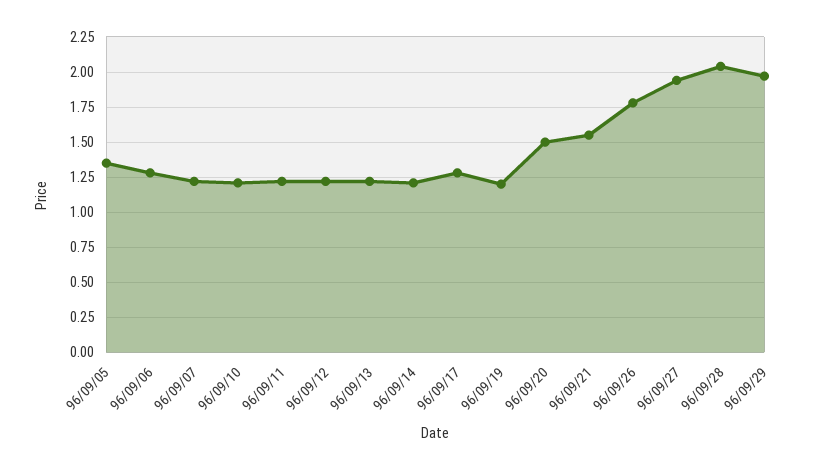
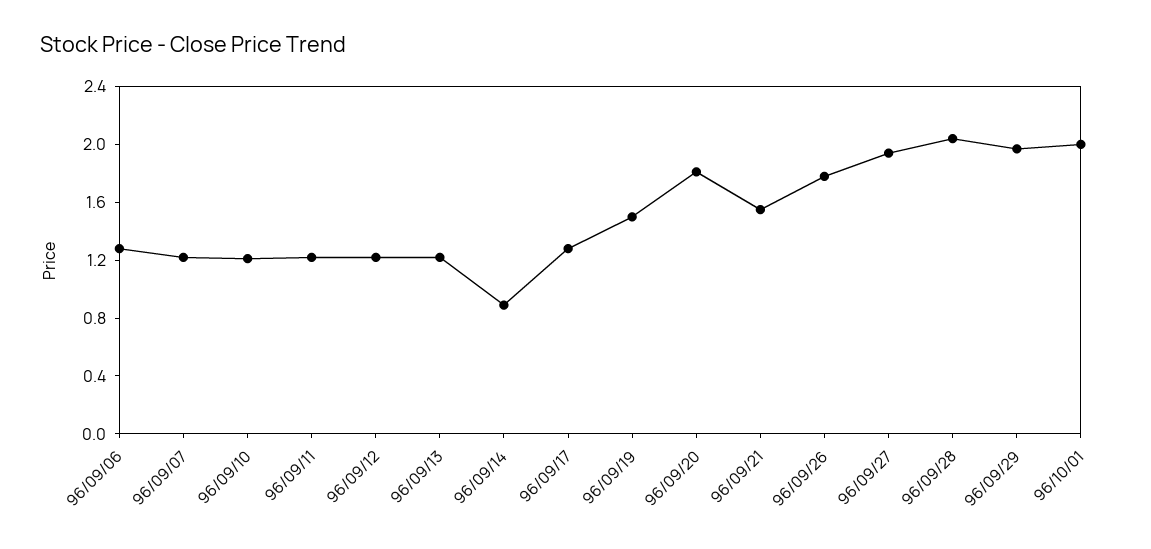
96/09/05: 1.35 -> none
96/09/14: 1.2 -> 0.9
96/09/19: 1.2 -> 1.5
96/09/20: 1.5 -> 1.8
96/10/01: none -> 2

